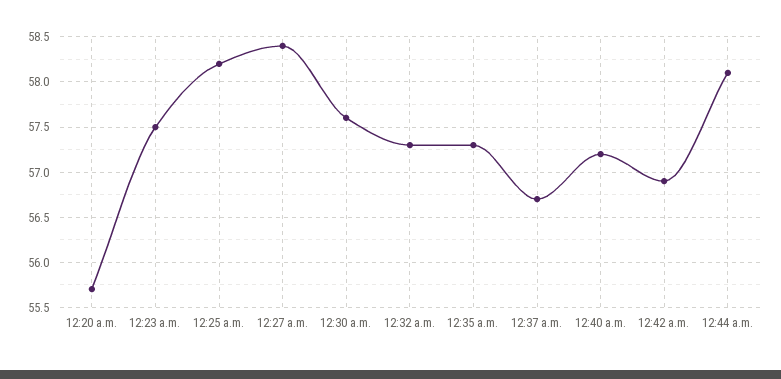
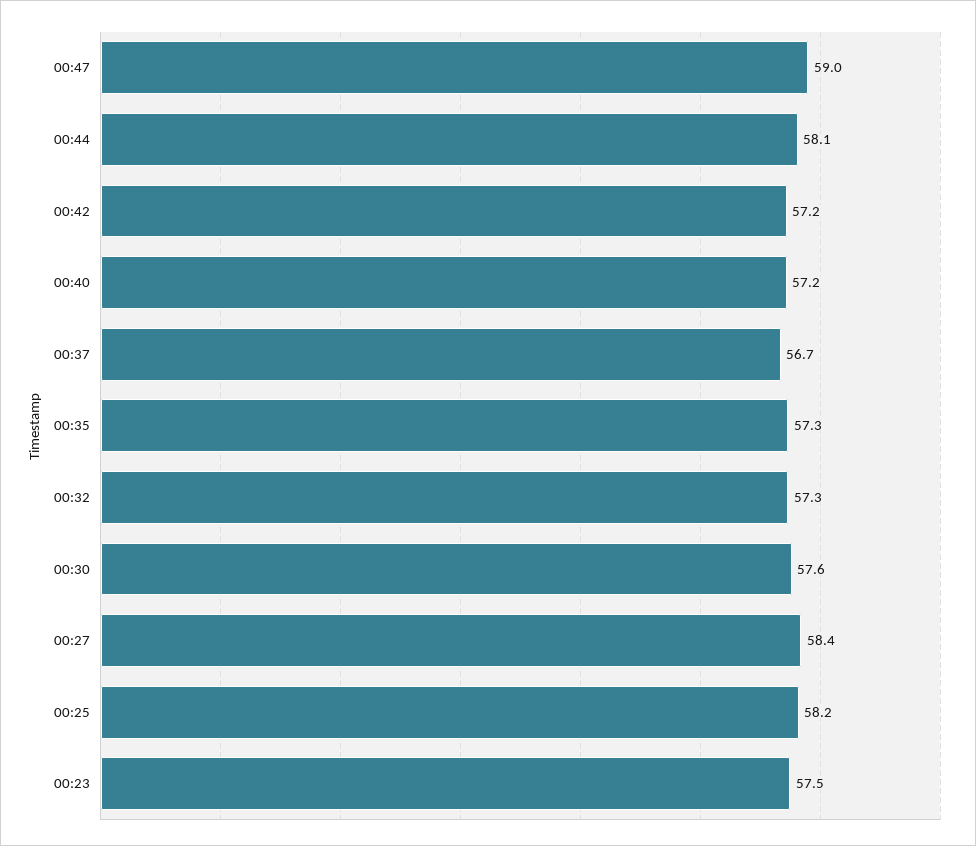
12:20 a.m.: 55.7 -> none
12:42 a.m.: 56.9 -> 57.2
00:47: none -> 59

